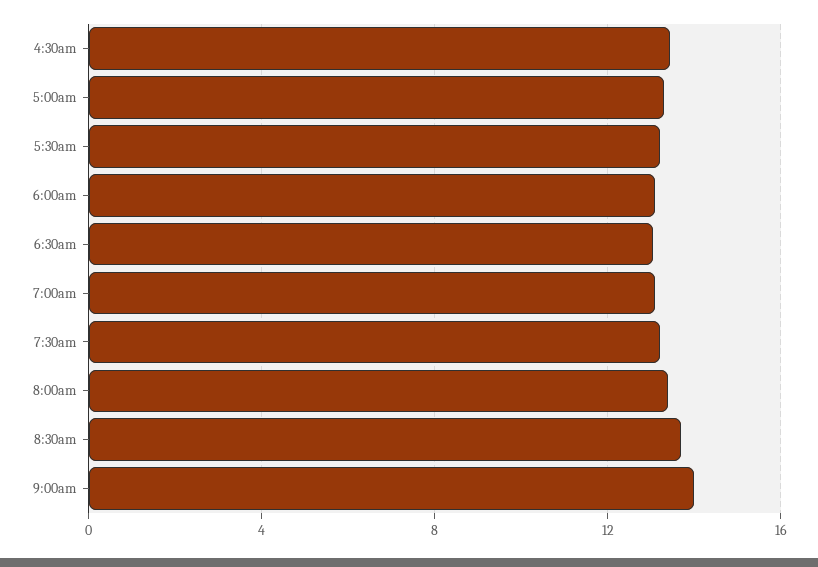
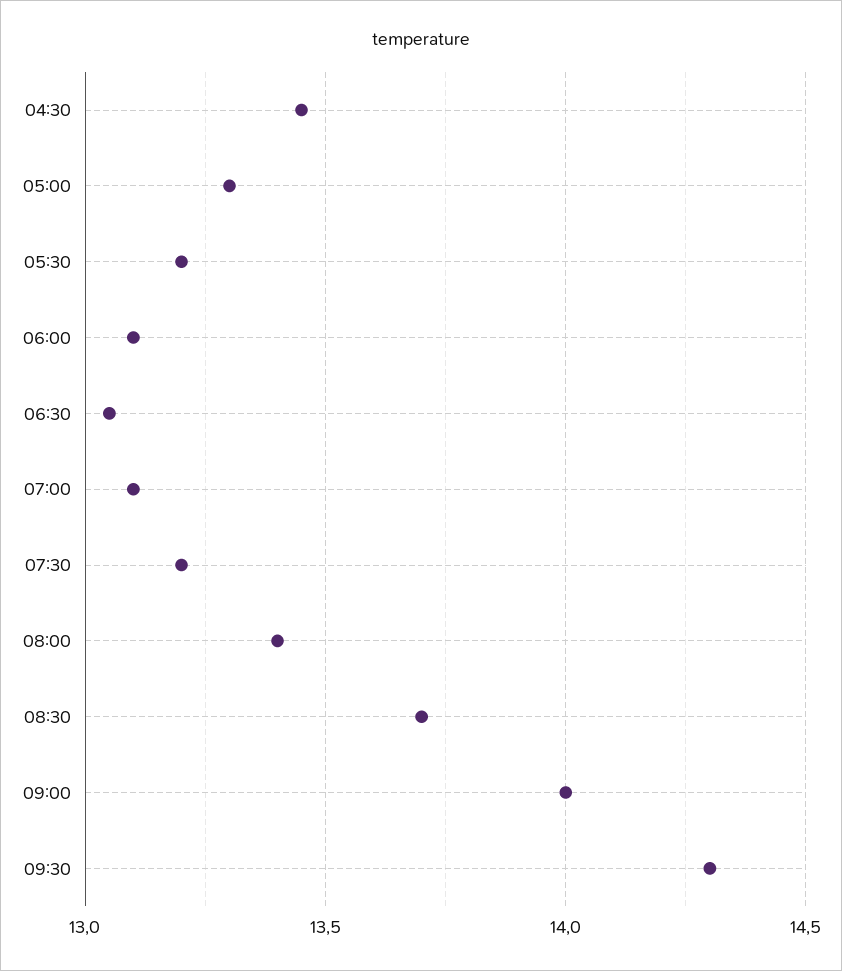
09:30: none -> 14.3

